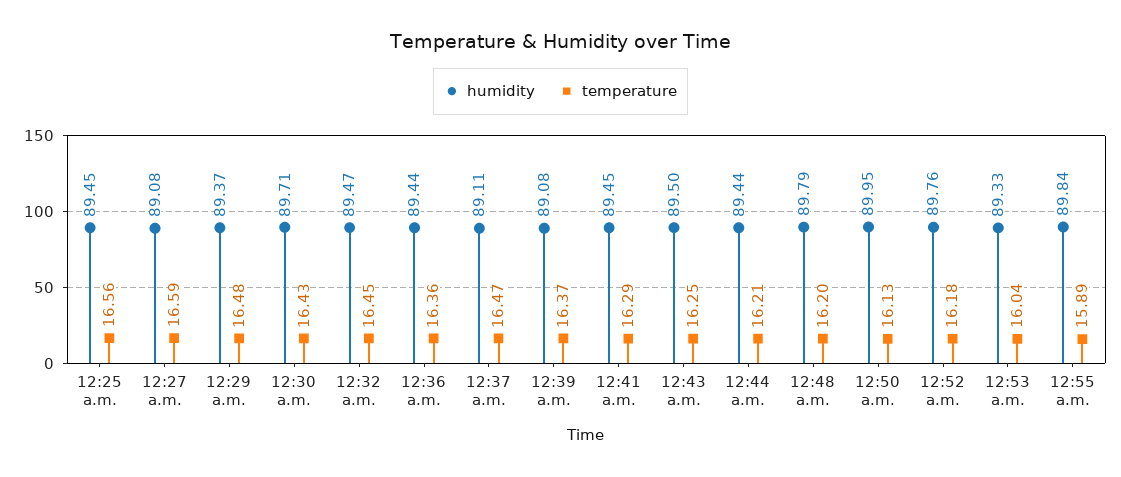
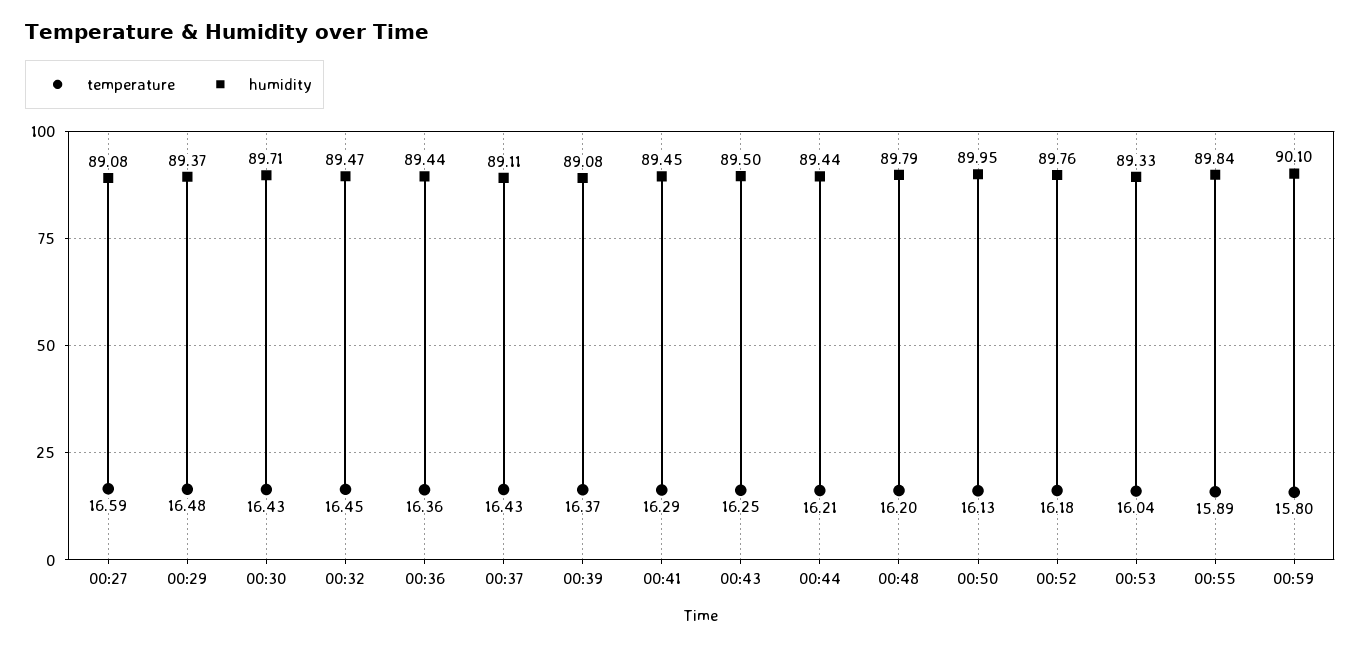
humidity, 12:25 a.m.: 89.45 -> none
temperature, 12:25 a.m.: 16.56 -> none
temperature, 12:37 a.m.: 16.47 -> 16.43
temperature, 00:59: none -> 15.8
humidity, 00:59: none -> 90.1

